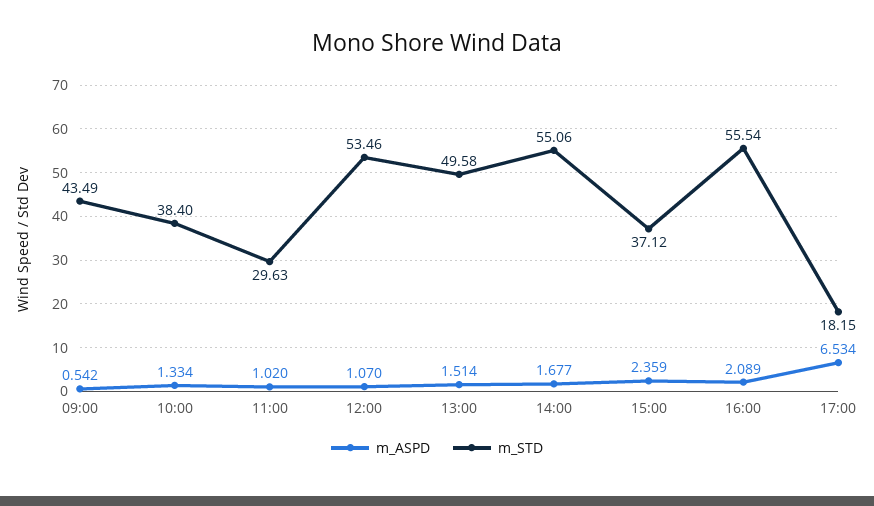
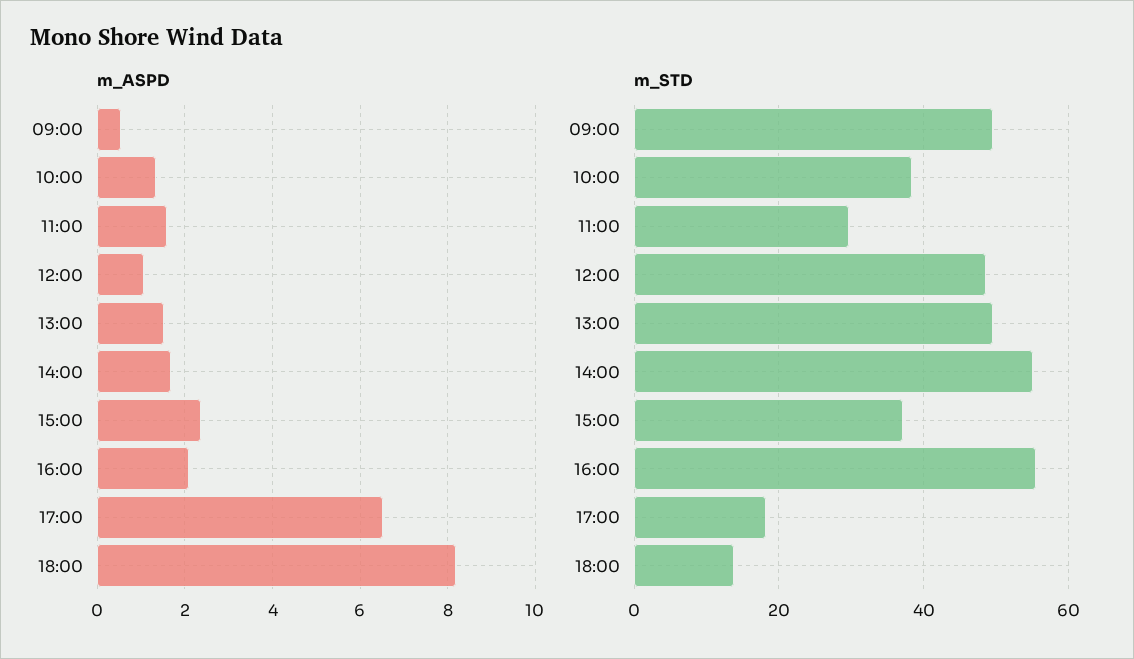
m_STD, 09:00: 43.49 -> 50
m_ASPD, 11:00: 1.02 -> 1.6
m_STD, 12:00: 53.46 -> 48
m_ASPD, 18:00: none -> 8.2
m_STD, 18:00: none -> 14

